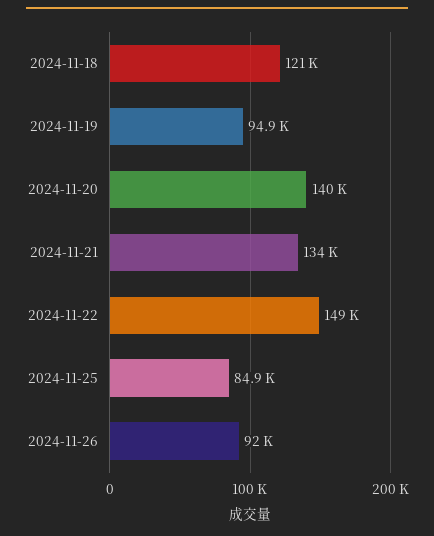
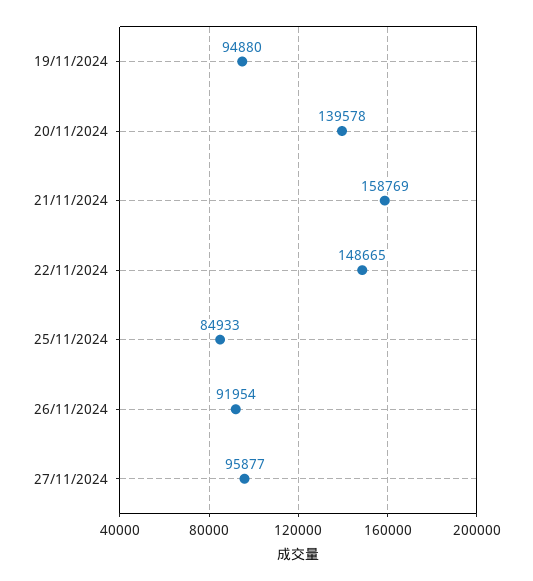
2024-11-18: 121000 -> none
2024-11-21: 134000 -> 158769
27/11/2024: none -> 95877

